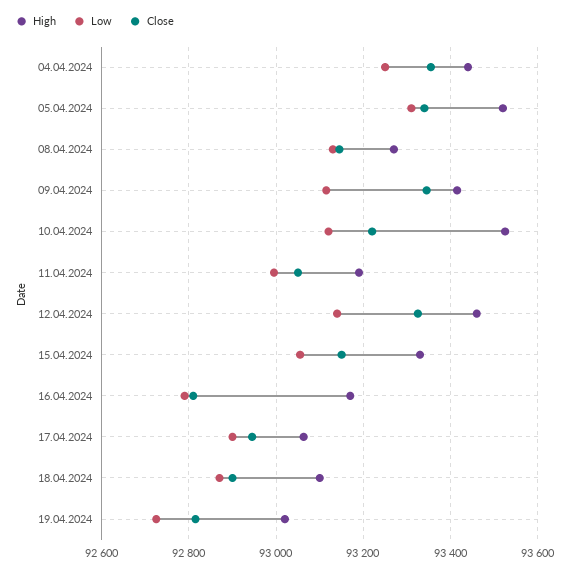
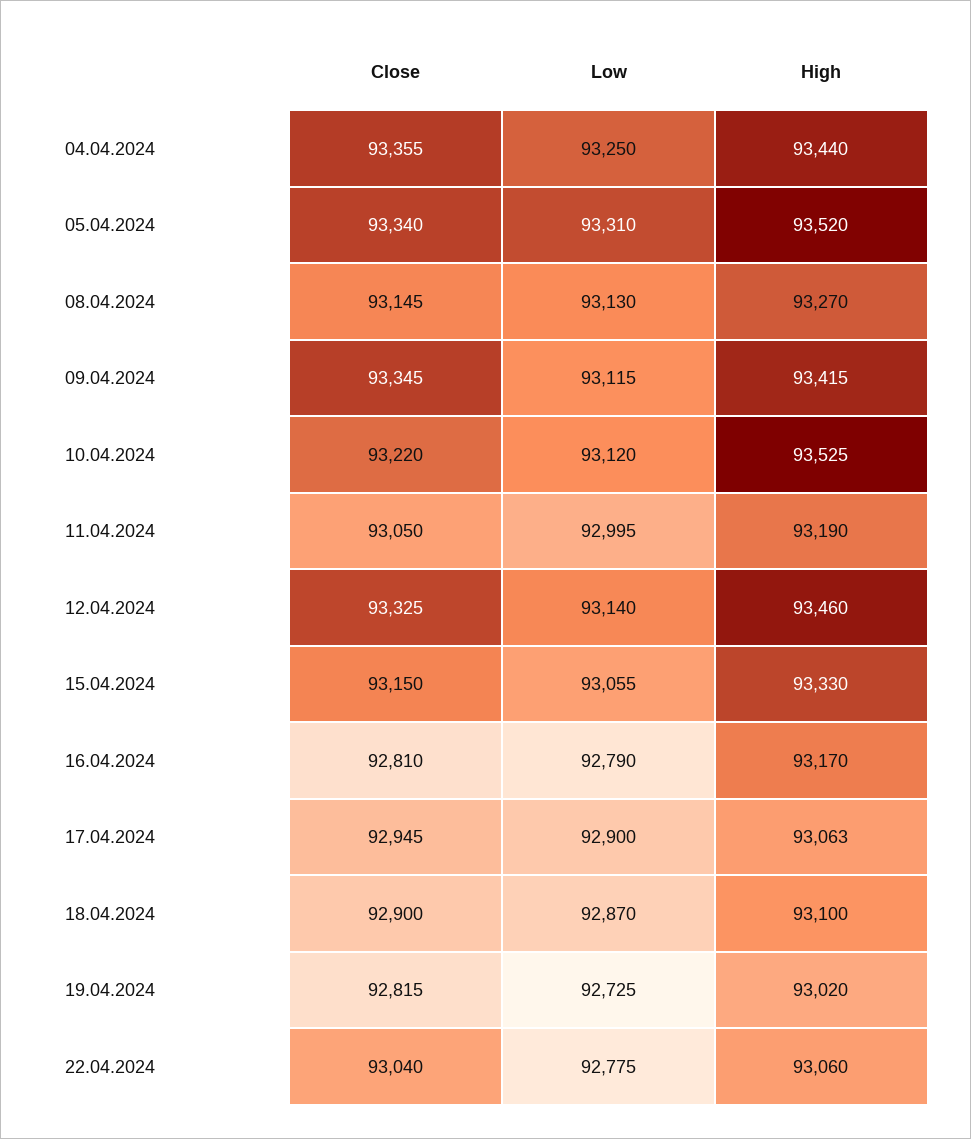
Close, 22.04.2024: none -> 93040
Low, 22.04.2024: none -> 92775
High, 22.04.2024: none -> 93060

